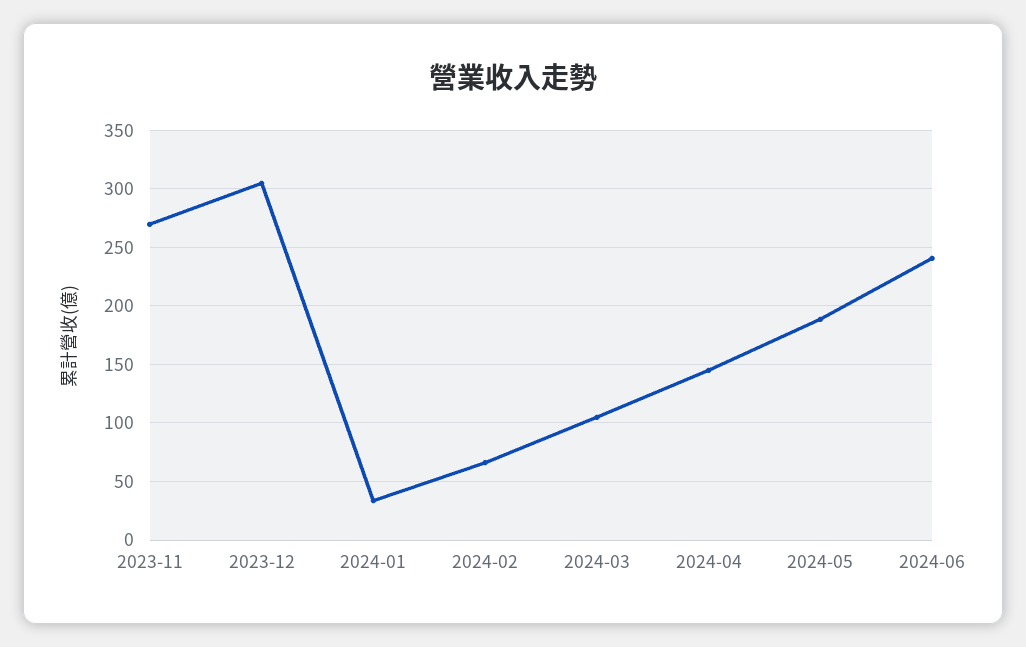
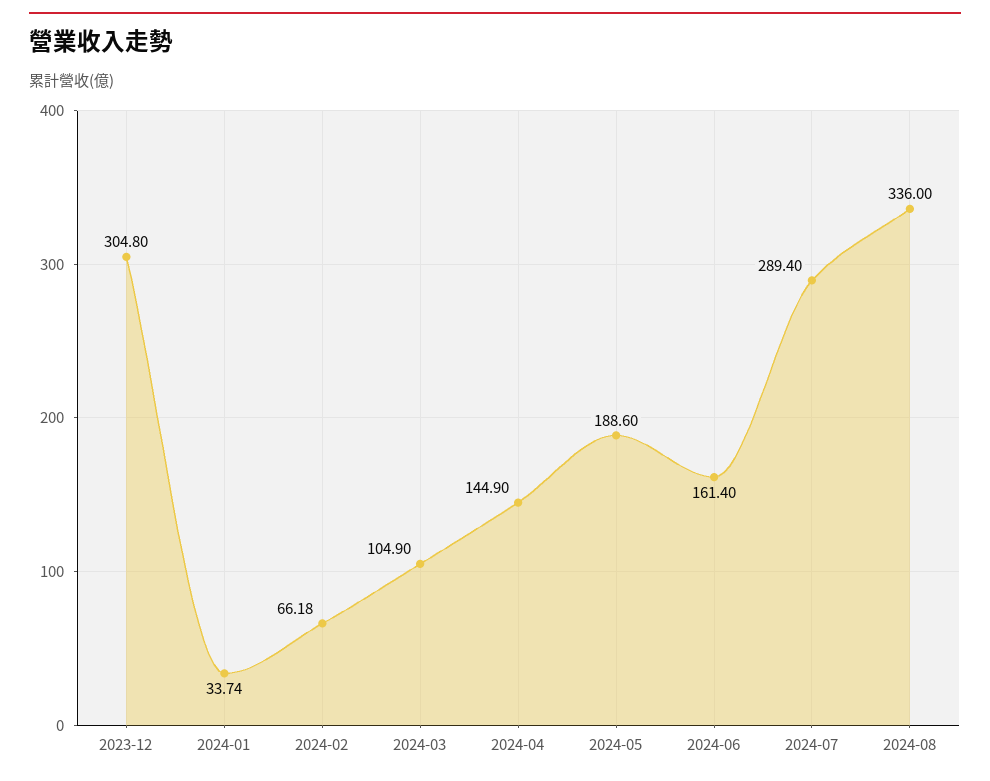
2023-11: 270 -> none
2024-06: 240 -> 161.4
2024-07: none -> 289.4
2024-08: none -> 336

